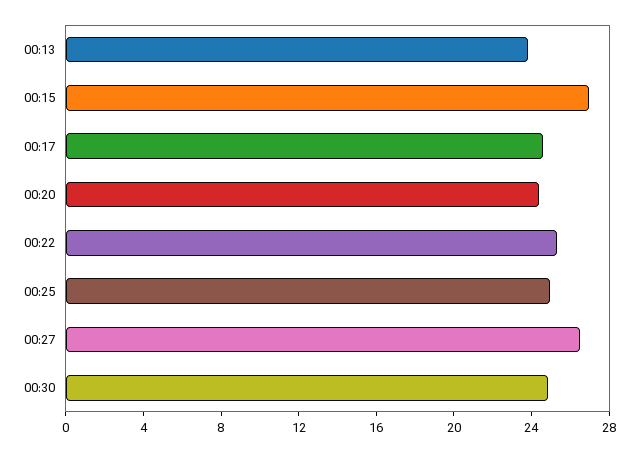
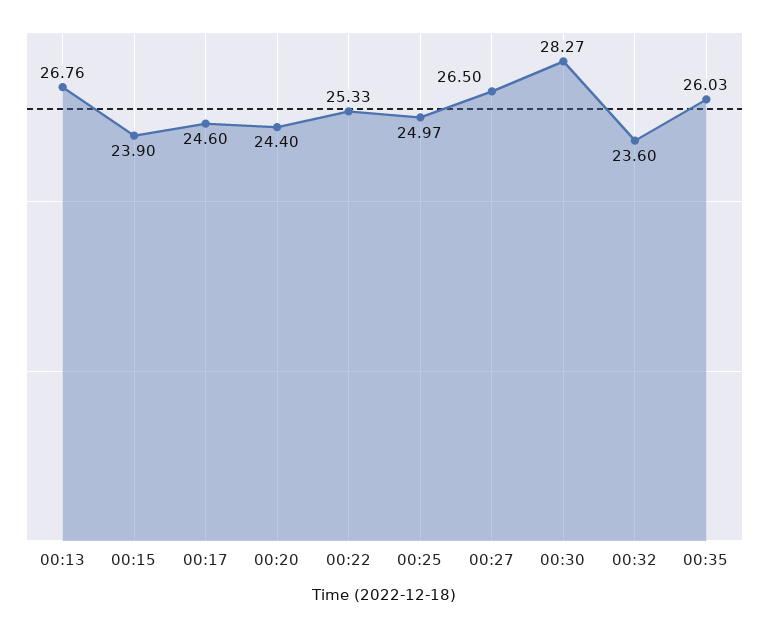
00:13: 24 -> 26.76
00:15: 27 -> 23.9
00:30: 25 -> 28.27
00:32: none -> 23.6
00:35: none -> 26.03

